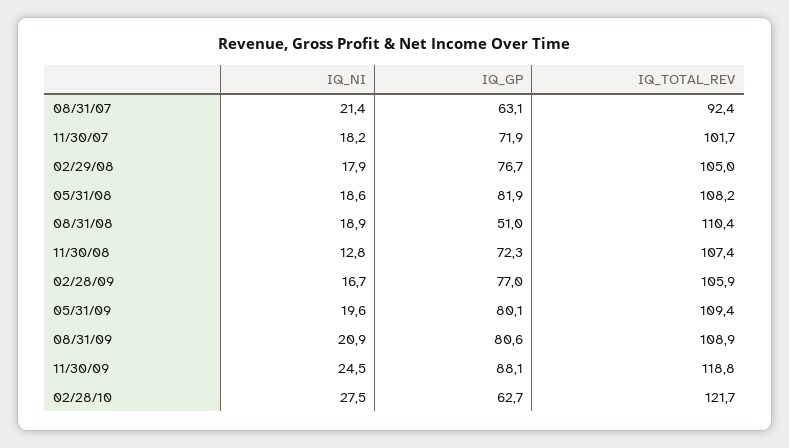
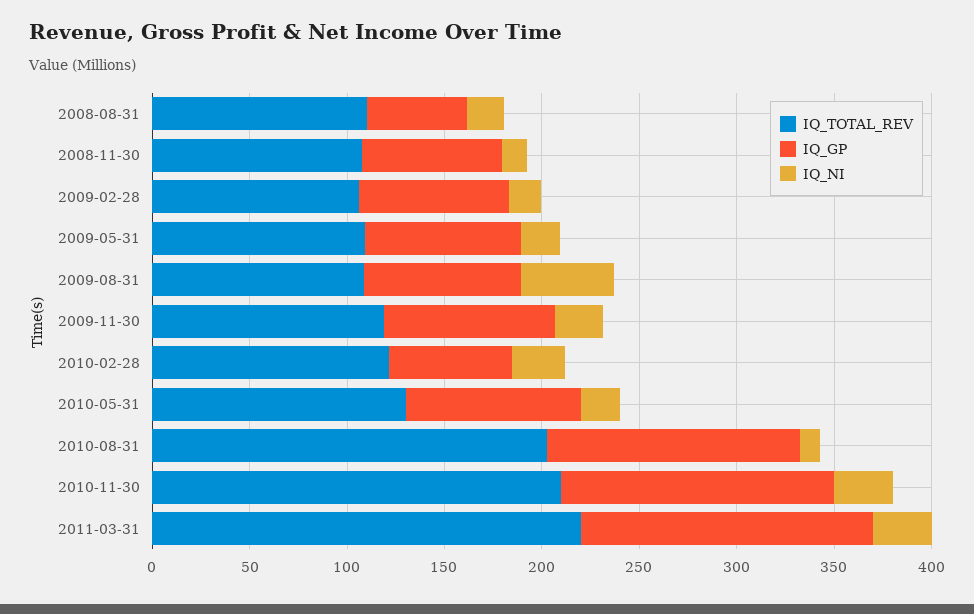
IQ_NI, 08/31/07: 21.4 -> none
IQ_GP, 08/31/07: 63.1 -> none
IQ_TOTAL_REV, 08/31/07: 92.4 -> none
IQ_NI, 11/30/07: 18.2 -> none
IQ_GP, 11/30/07: 71.9 -> none
IQ_TOTAL_REV, 11/30/07: 101.7 -> none
IQ_NI, 02/29/08: 17.9 -> none
IQ_GP, 02/29/08: 76.7 -> none
IQ_TOTAL_REV, 02/29/08: 105 -> none
IQ_NI, 05/31/08: 18.6 -> none
IQ_GP, 05/31/08: 81.9 -> none
IQ_TOTAL_REV, 05/31/08: 108.2 -> none
IQ_NI, 08/31/09: 20.9 -> 50
IQ_TOTAL_REV, 2010-05-31: none -> 130
IQ_GP, 2010-05-31: none -> 90
IQ_NI, 2010-05-31: none -> 20
IQ_TOTAL_REV, 2010-08-31: none -> 200
IQ_GP, 2010-08-31: none -> 130
IQ_NI, 2010-08-31: none -> 10
IQ_TOTAL_REV, 2010-11-30: none -> 210
IQ_GP, 2010-11-30: none -> 140
IQ_NI, 2010-11-30: none -> 30
IQ_TOTAL_REV, 2011-03-31: none -> 220
IQ_GP, 2011-03-31: none -> 150
IQ_NI, 2011-03-31: none -> 30

